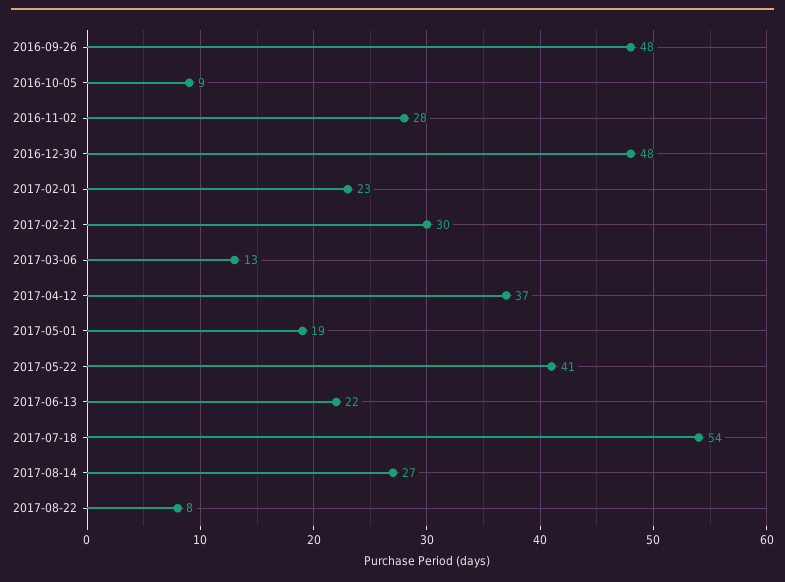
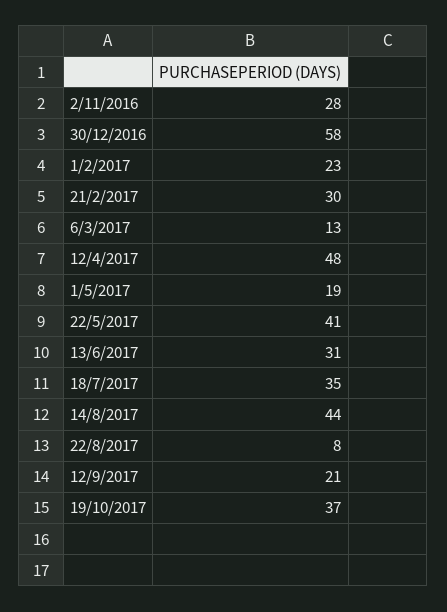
2016-09-26: 48 -> none
2016-10-05: 9 -> none
2016-12-30: 48 -> 58
2017-04-12: 37 -> 48
2017-06-13: 22 -> 31
2017-07-18: 54 -> 35
2017-08-14: 27 -> 44
12/9/2017: none -> 21
19/10/2017: none -> 37

